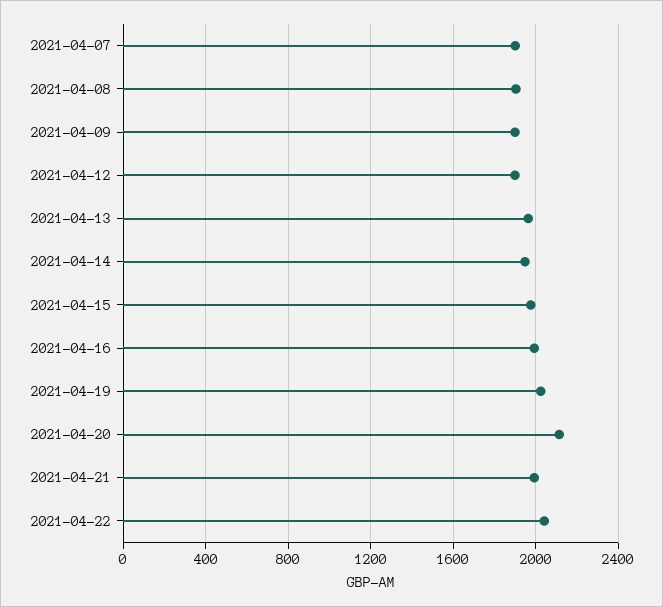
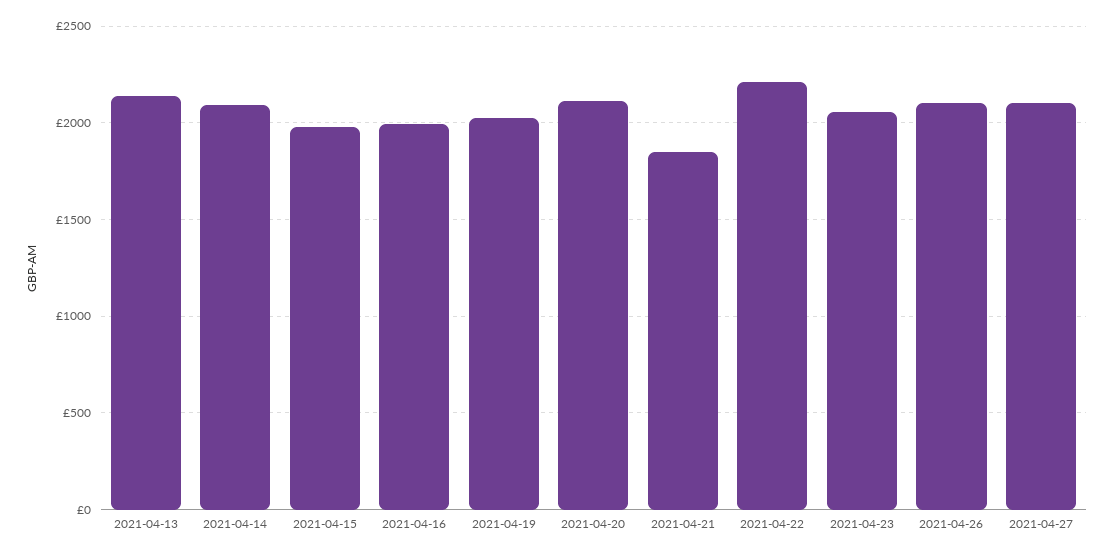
2021-04-07: 1900 -> none
2021-04-08: 1900 -> none
2021-04-09: 1900 -> none
2021-04-12: 1900 -> none
2021-04-13: 1950 -> 2150
2021-04-14: 1950 -> 2100
2021-04-21: 2000 -> 1850
2021-04-22: 2050 -> 2200
2021-04-23: none -> 2050
2021-04-26: none -> 2100
2021-04-27: none -> 2100

